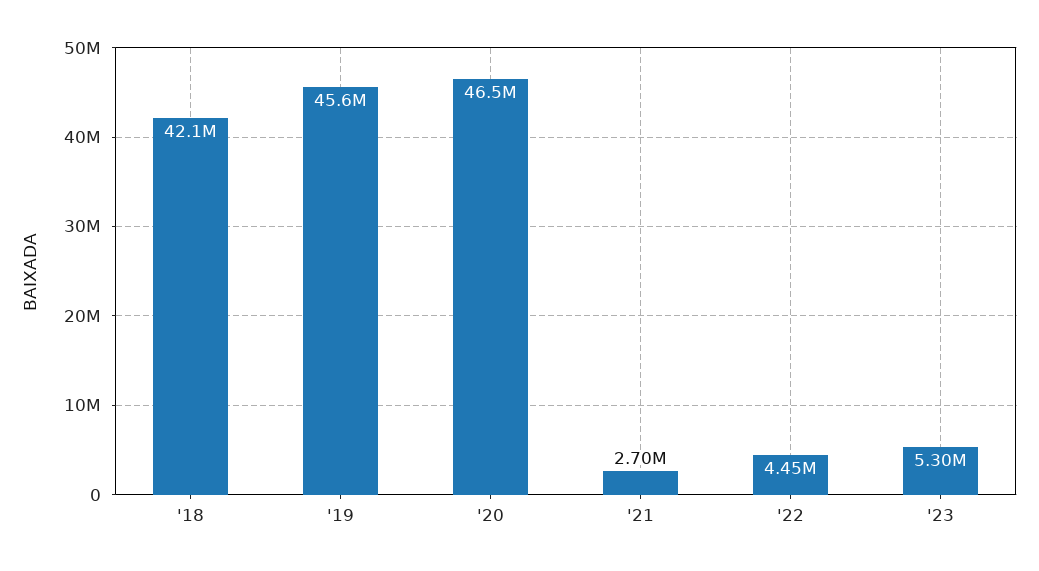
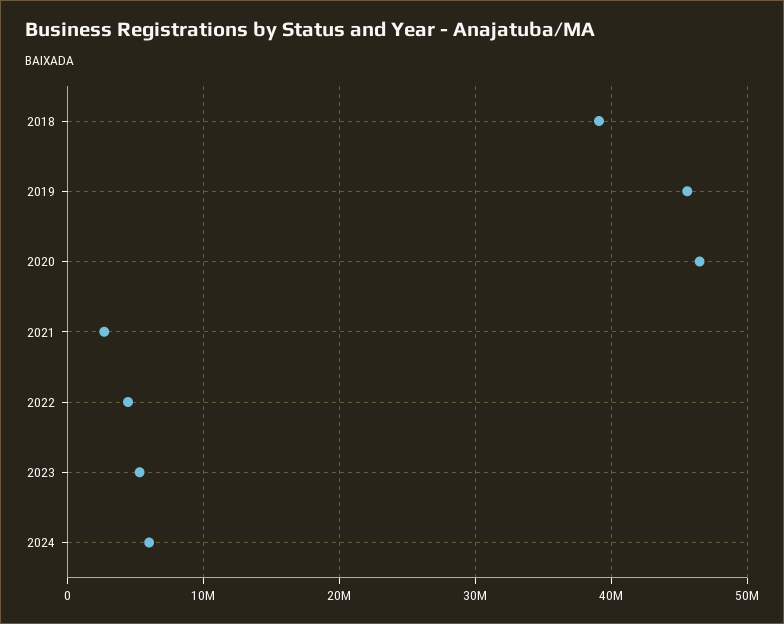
'18: 42100000 -> 39000000
2024: none -> 6000000

